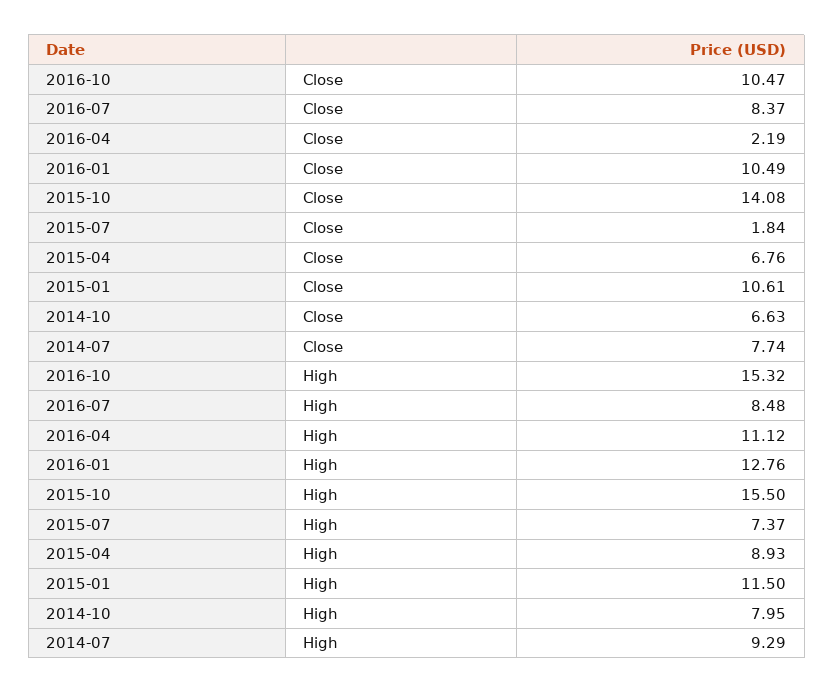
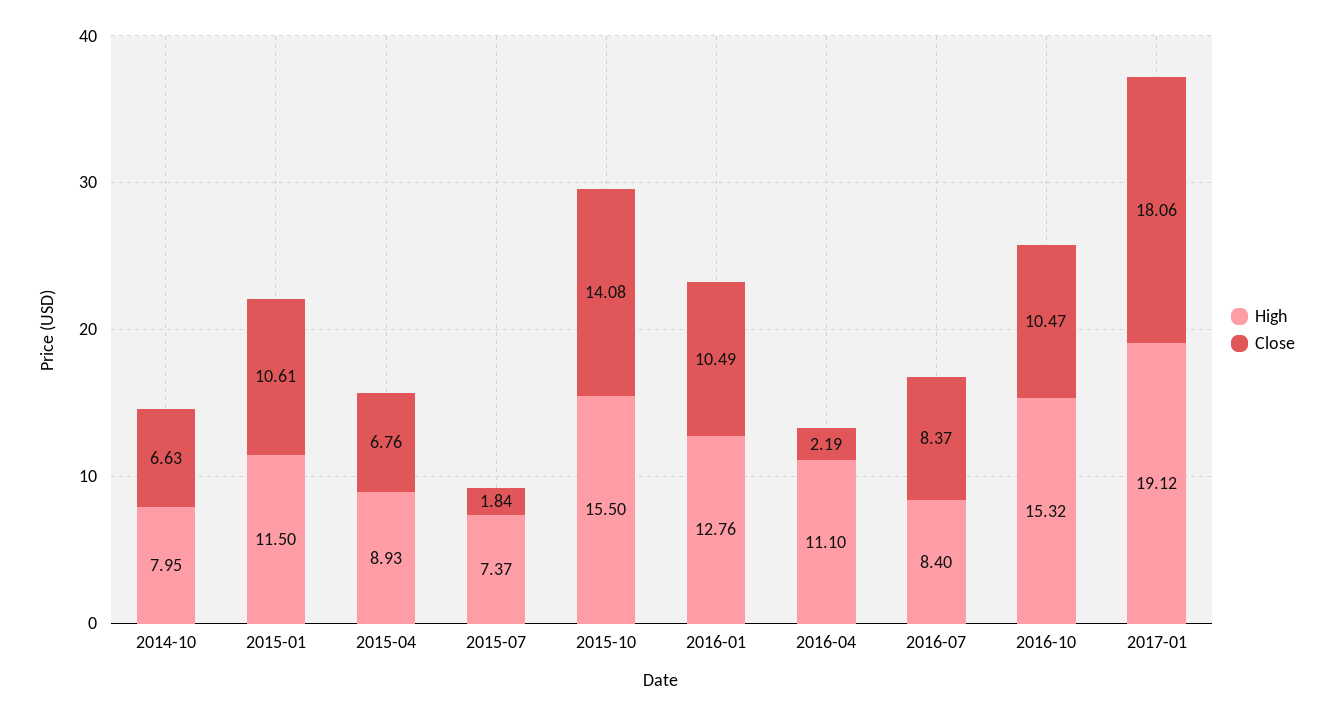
Close, 2014-07: 7.74 -> none
High, 2016-07: 8.48 -> 8.4
High, 2016-04: 11.12 -> 11.1
High, 2014-07: 9.29 -> none
High, 2017-01: none -> 19.12
Close, 2017-01: none -> 18.06

